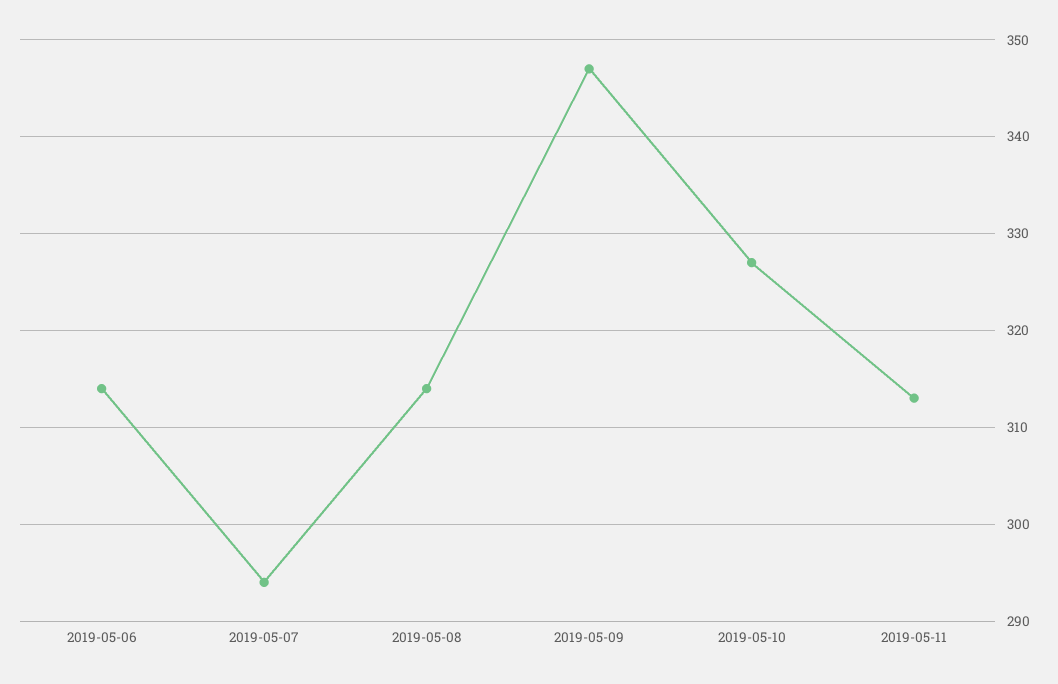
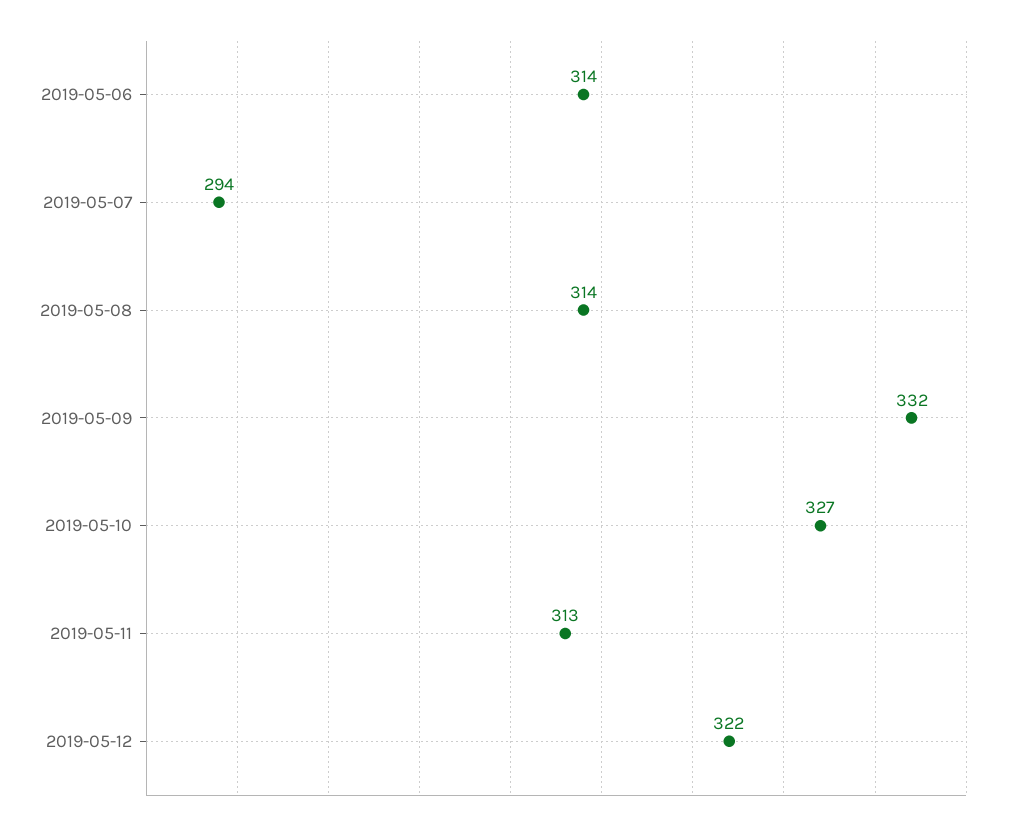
2019-05-09: 347 -> 332
2019-05-12: none -> 322

